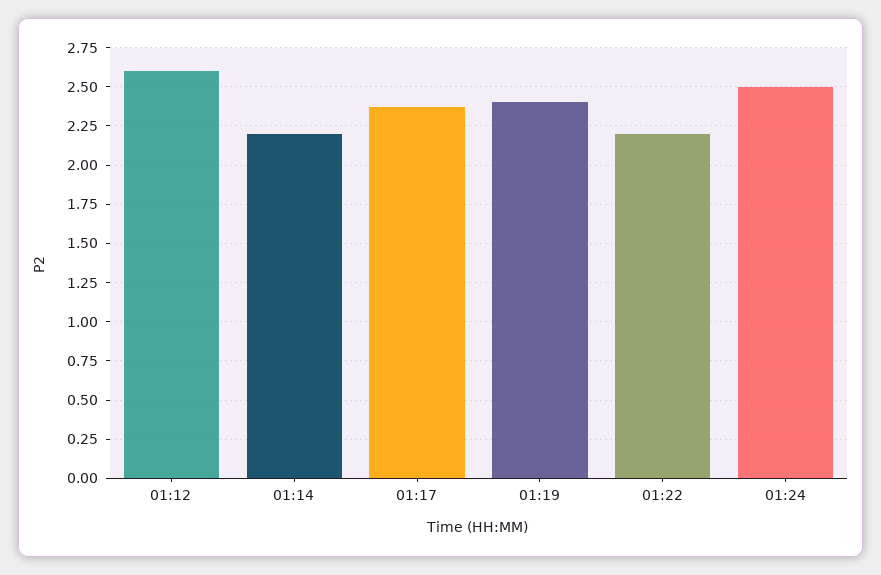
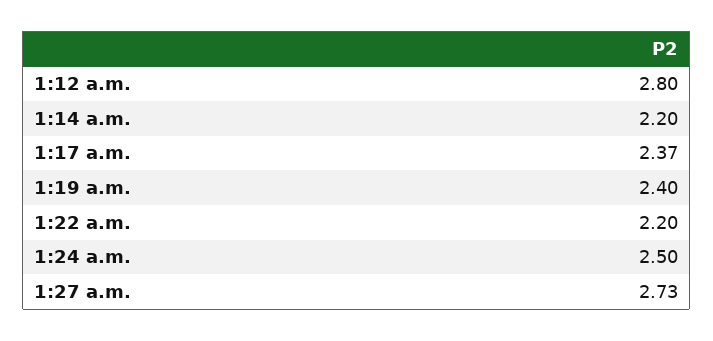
01:12: 2.6 -> 2.8
1:27 a.m.: none -> 2.73

